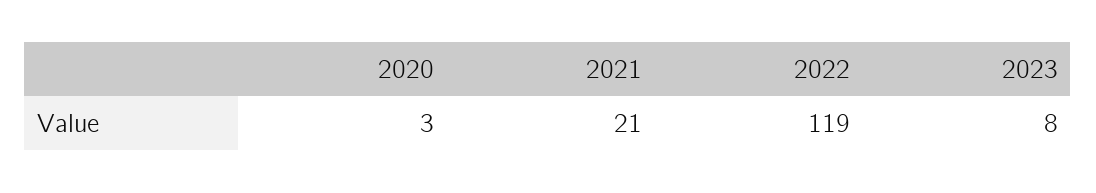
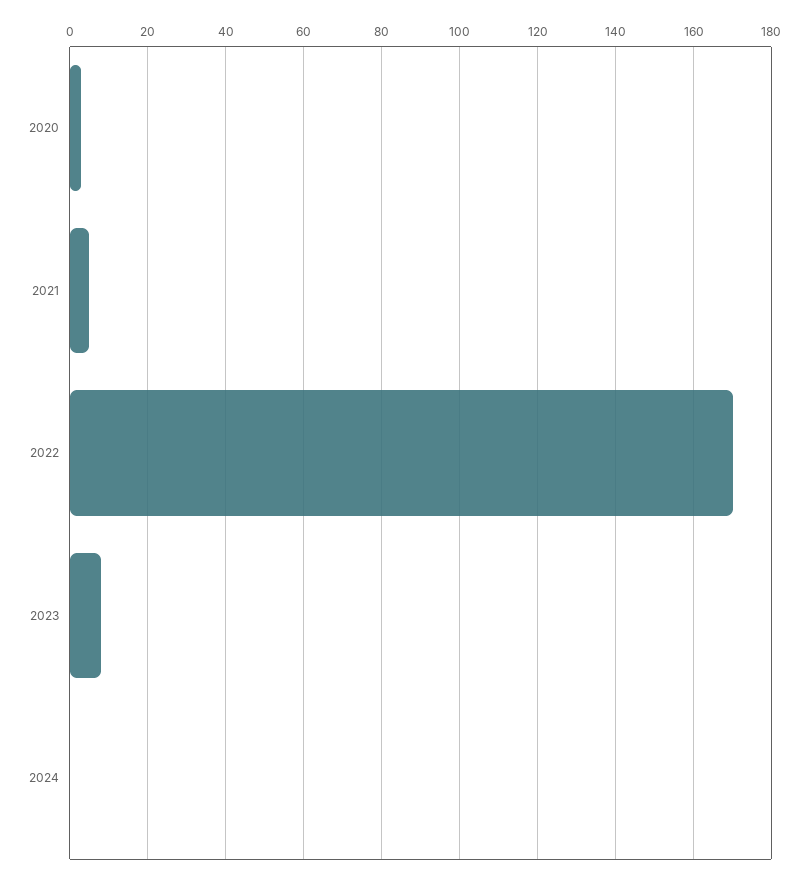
2021: 21 -> 5
2022: 119 -> 170
2024: none -> 0

